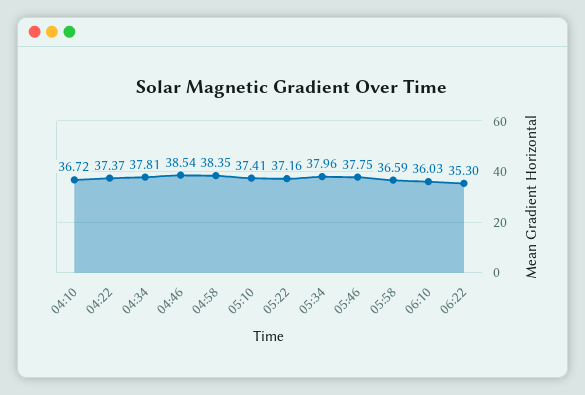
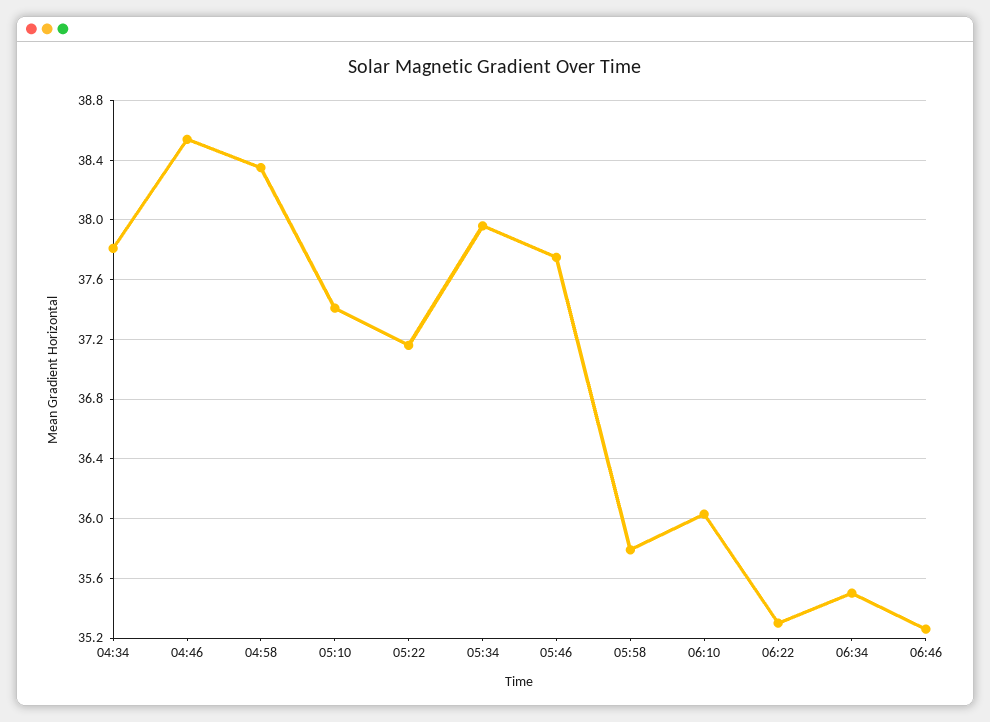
04:10: 36.72 -> none
04:22: 37.37 -> none
05:58: 36.59 -> 35.8
06:34: none -> 35.5
06:46: none -> 35.25

